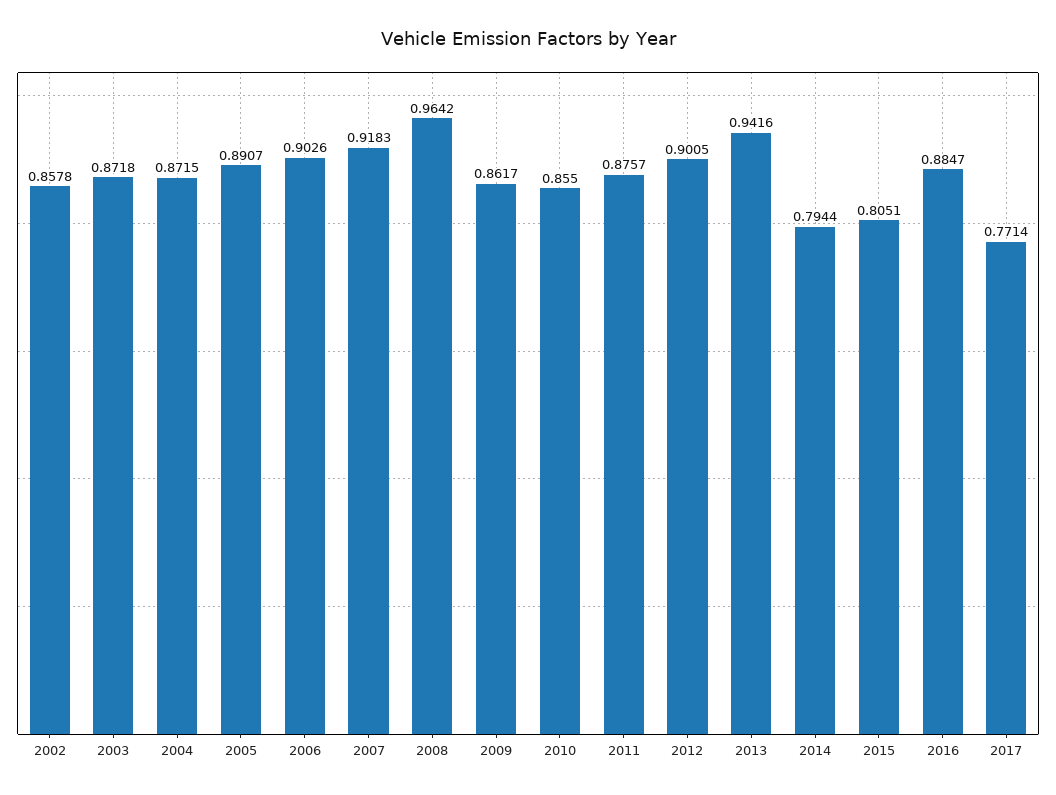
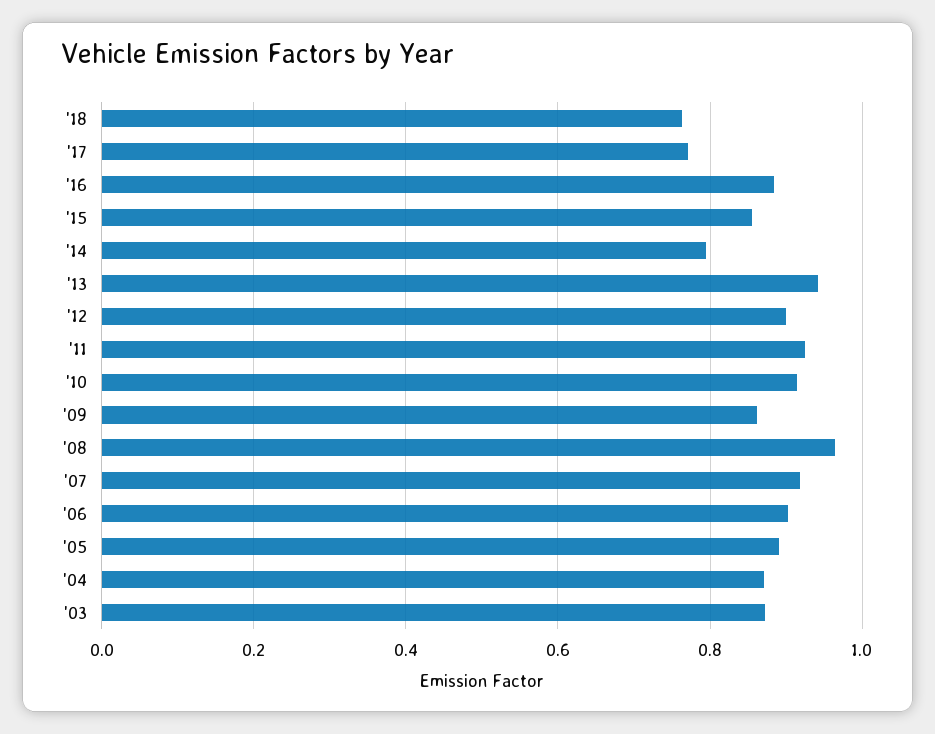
2002: 0.8578 -> none
2010: 0.855 -> 0.92
2011: 0.8757 -> 0.92
2015: 0.8051 -> 0.86
'18: none -> 0.76

